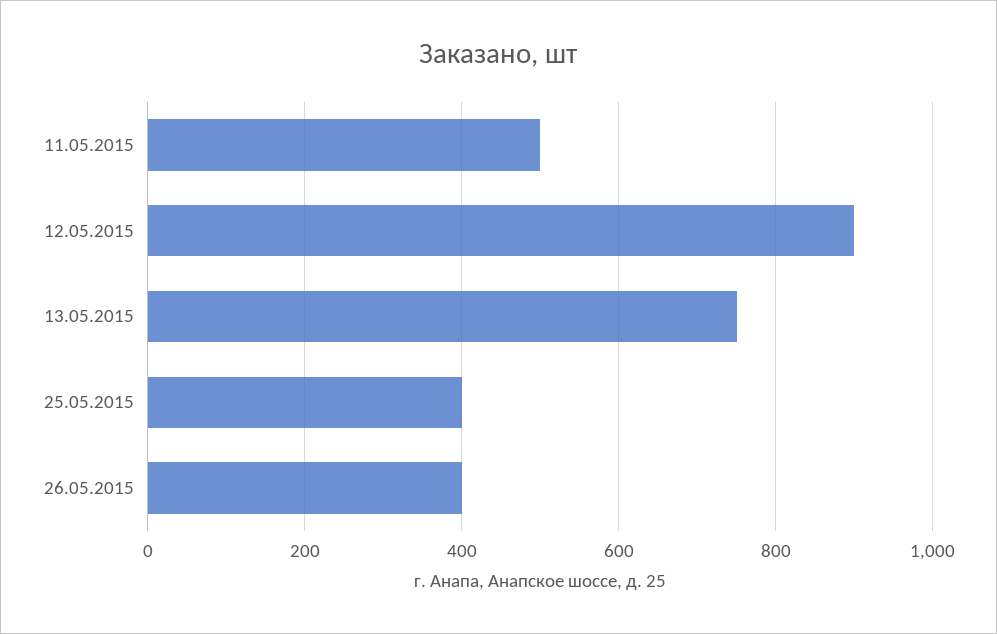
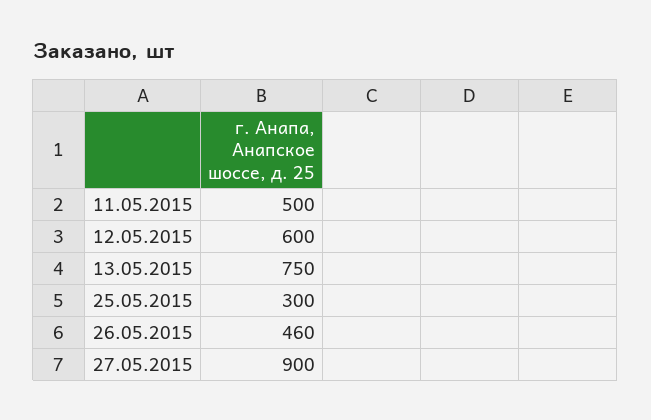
12.05.2015: 900 -> 600
25.05.2015: 400 -> 300
26.05.2015: 400 -> 460
27.05.2015: none -> 900

